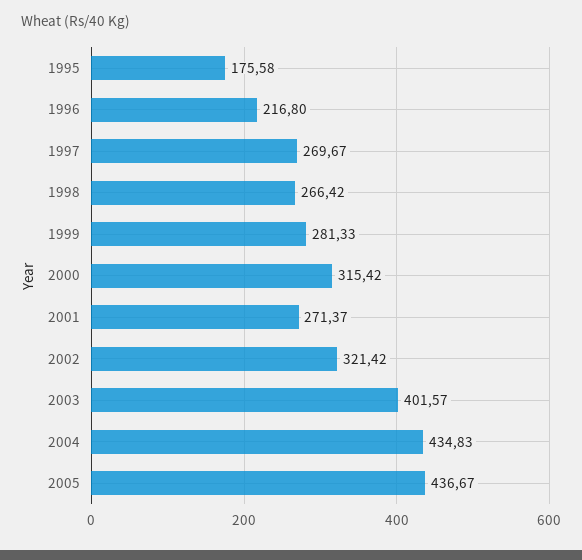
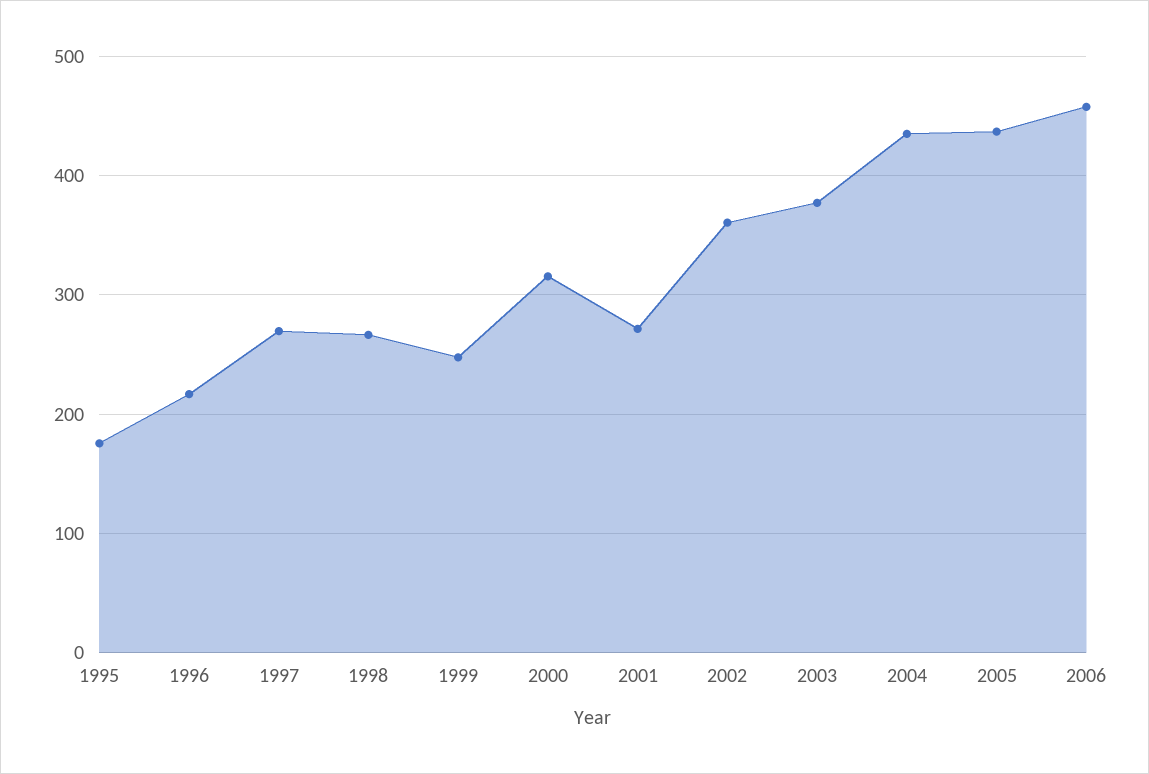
1999: 281.33 -> 250
2002: 321.42 -> 360
2003: 401.57 -> 380
2006: none -> 460

